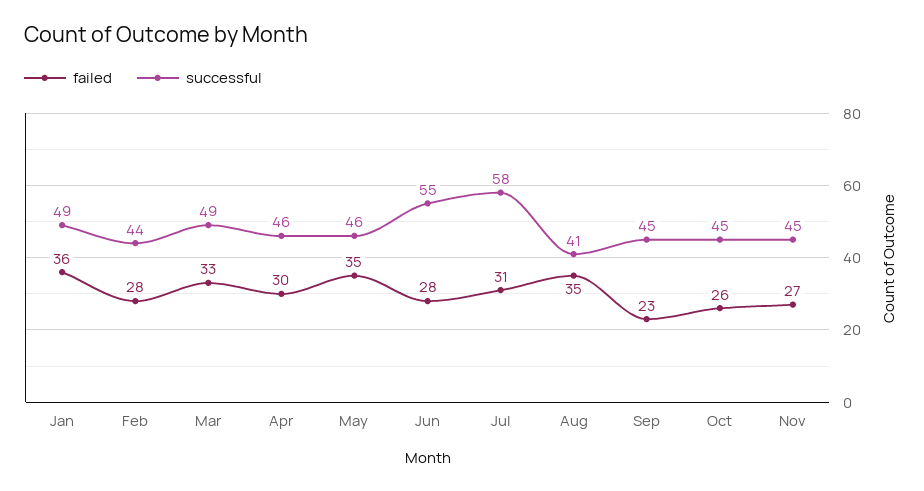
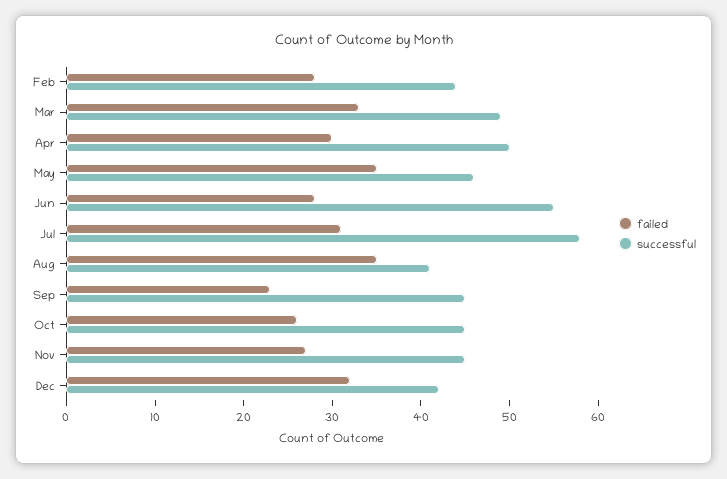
failed, Jan: 36 -> none
successful, Jan: 49 -> none
successful, Apr: 46 -> 50
failed, Dec: none -> 32
successful, Dec: none -> 42

